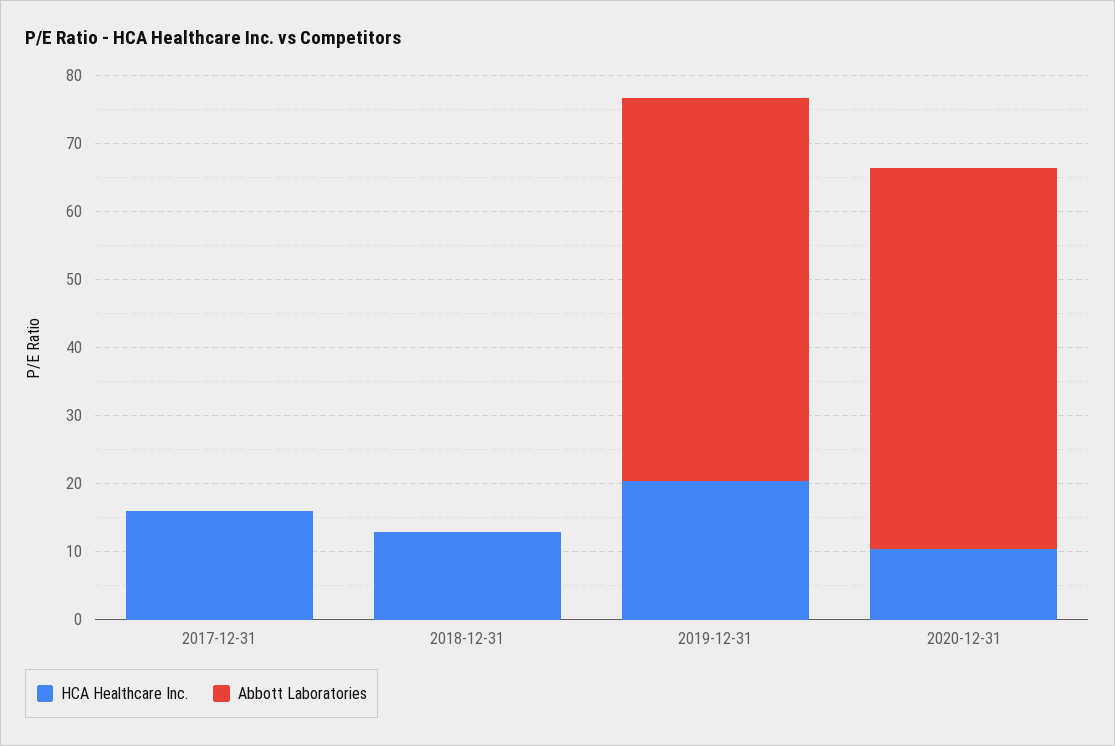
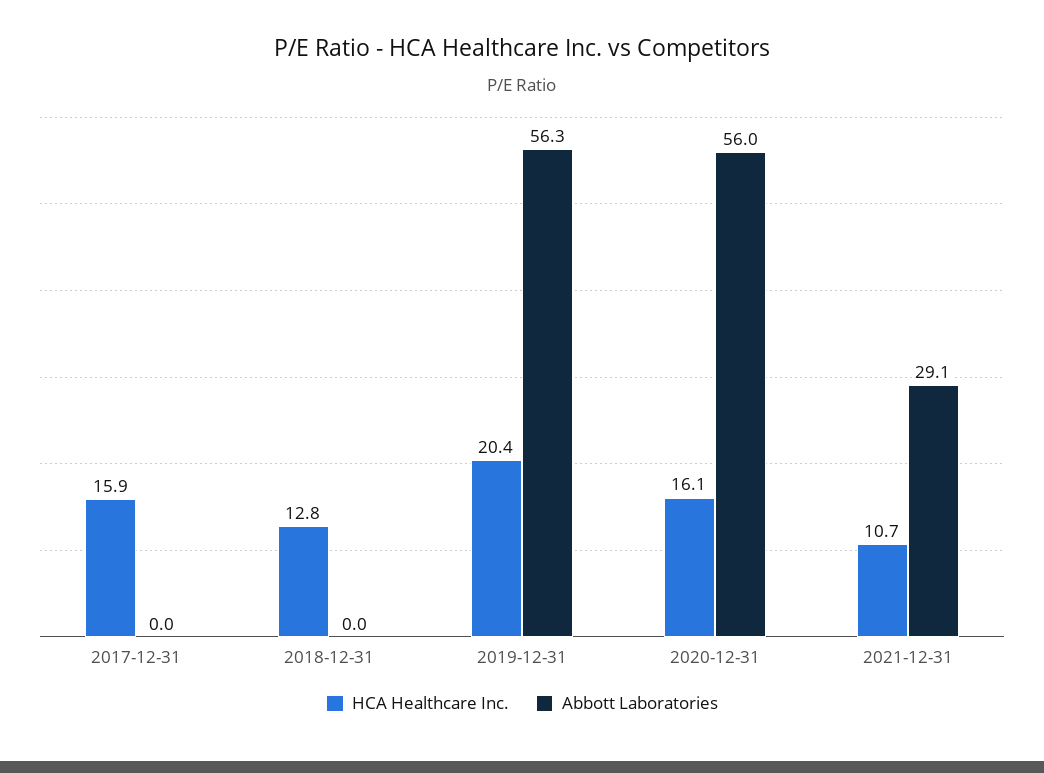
HCA Healthcare Inc., 2020-12-31: 10 -> 16.1
HCA Healthcare Inc., 2021-12-31: none -> 10.7
Abbott Laboratories, 2021-12-31: none -> 29.1

